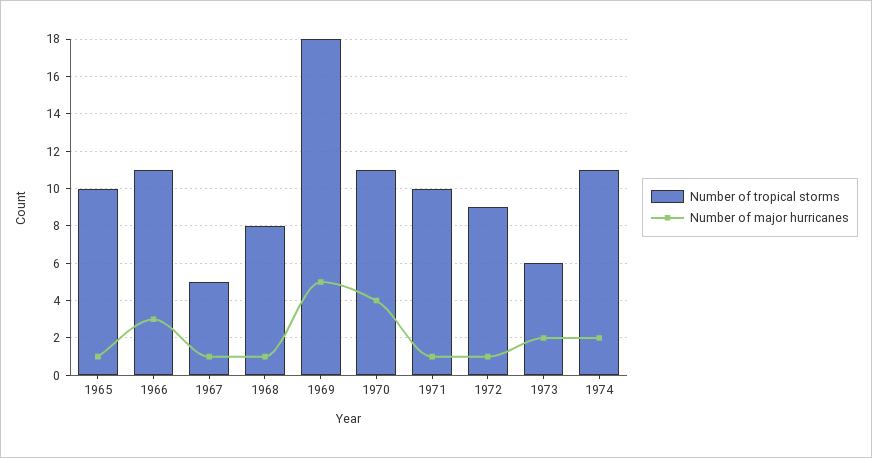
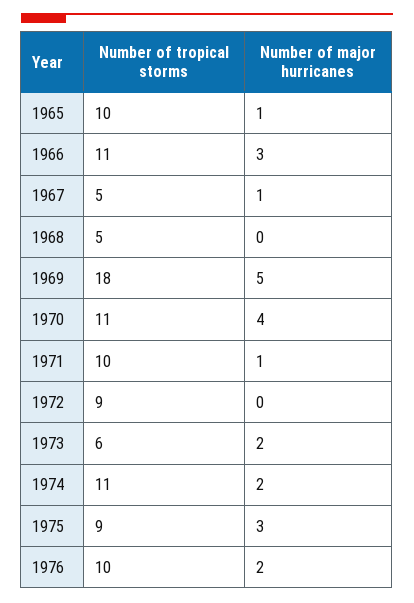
Number of tropical storms, 1968: 8 -> 5
Number of major hurricanes, 1968: 1 -> 0
Number of major hurricanes, 1972: 1 -> 0
Number of tropical storms, 1975: none -> 9
Number of major hurricanes, 1975: none -> 3
Number of tropical storms, 1976: none -> 10
Number of major hurricanes, 1976: none -> 2

